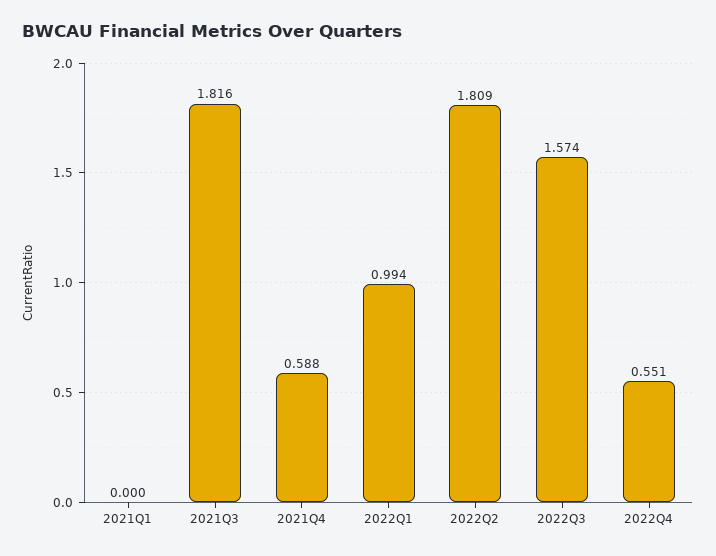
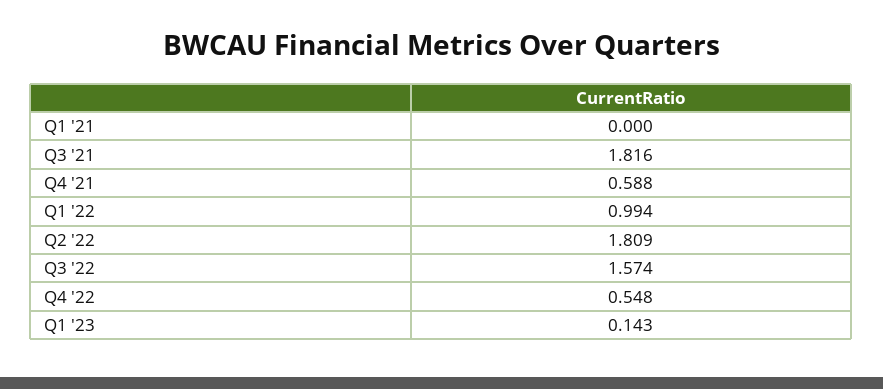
2022Q4: 0.551 -> 0.548
Q1 '23: none -> 0.143

